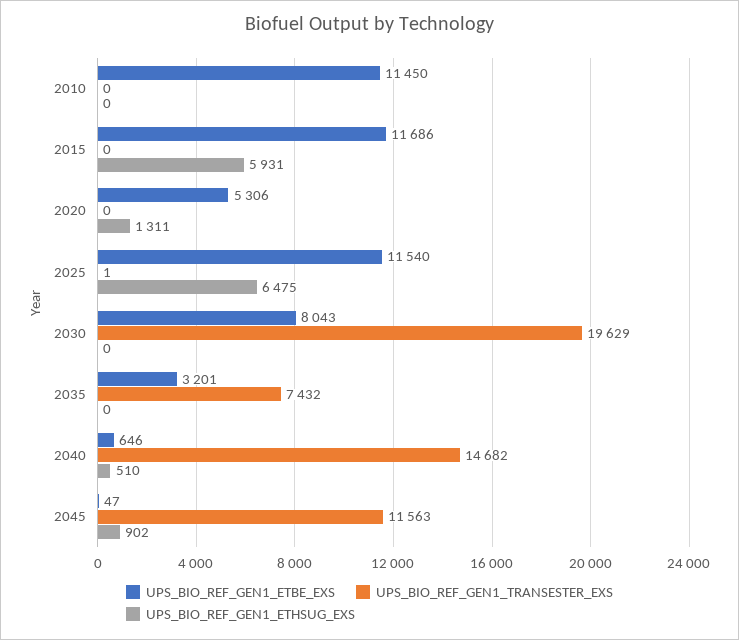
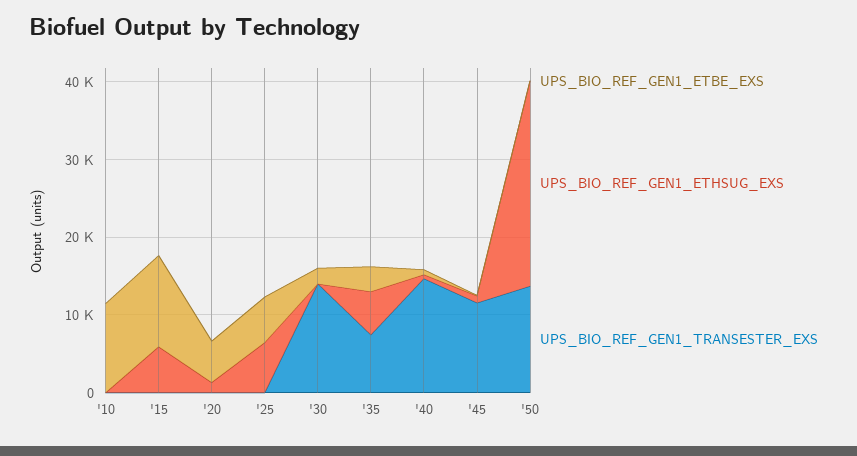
UPS_BIO_REF_GEN1_ETBE_EXS, 2025: 11540 -> 6000
UPS_BIO_REF_GEN1_ETBE_EXS, 2030: 8043 -> 2000
UPS_BIO_REF_GEN1_TRANSESTER_EXS, 2030: 19629 -> 14000
UPS_BIO_REF_GEN1_ETHSUG_EXS, 2035: 0 -> 6000
UPS_BIO_REF_GEN1_ETBE_EXS, '50: none -> 0
UPS_BIO_REF_GEN1_ETHSUG_EXS, '50: none -> 26000
UPS_BIO_REF_GEN1_TRANSESTER_EXS, '50: none -> 14000

